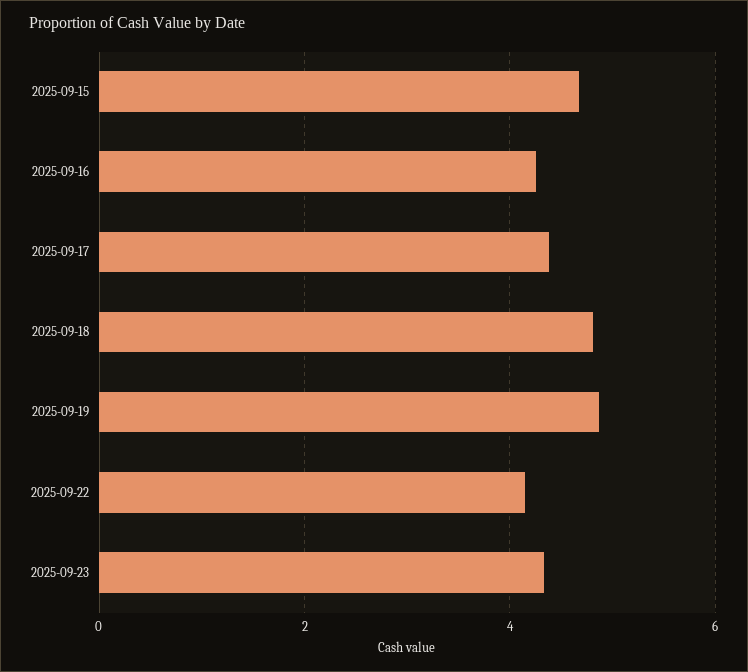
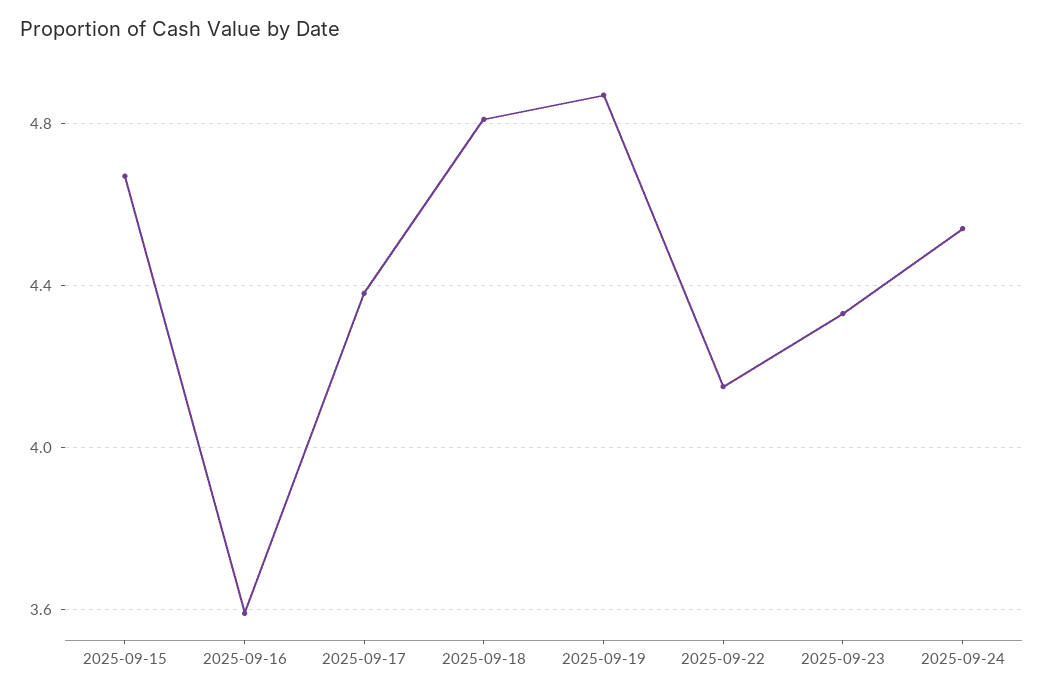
2025-09-16: 4.2 -> 3.6
2025-09-24: none -> 4.55

